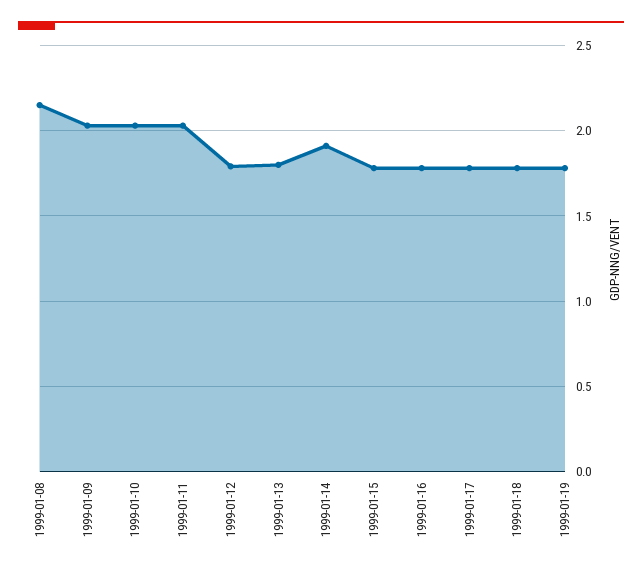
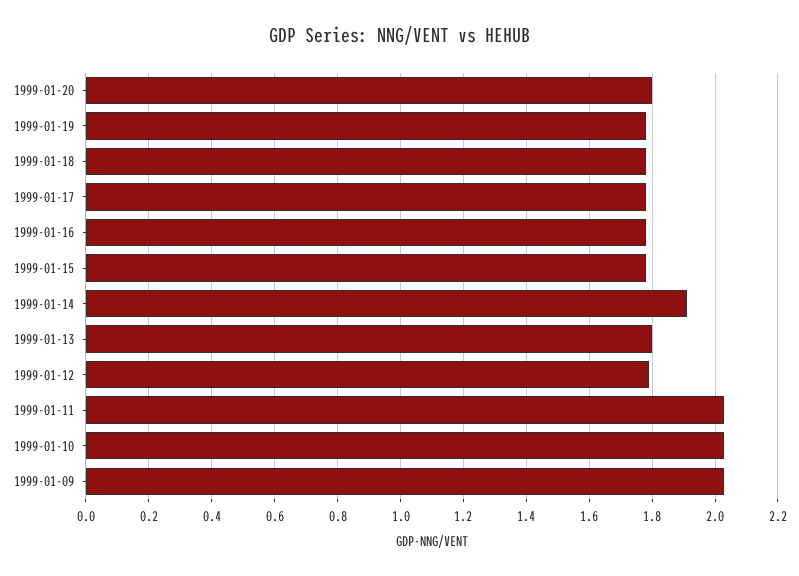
1999-01-08: 2.15 -> none
1999-01-20: none -> 1.8

